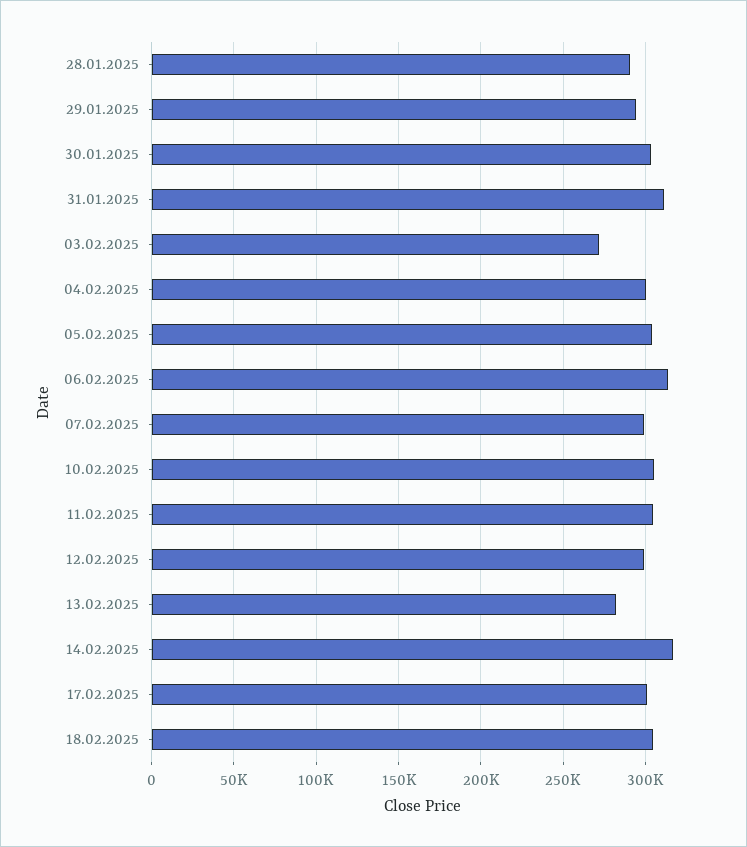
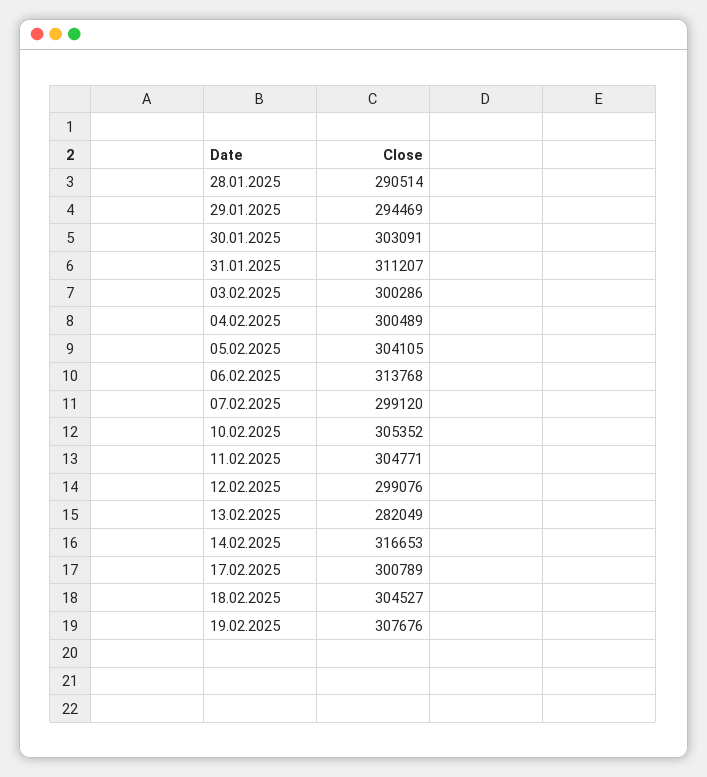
03.02.2025: 270000 -> 300286
19.02.2025: none -> 307676

